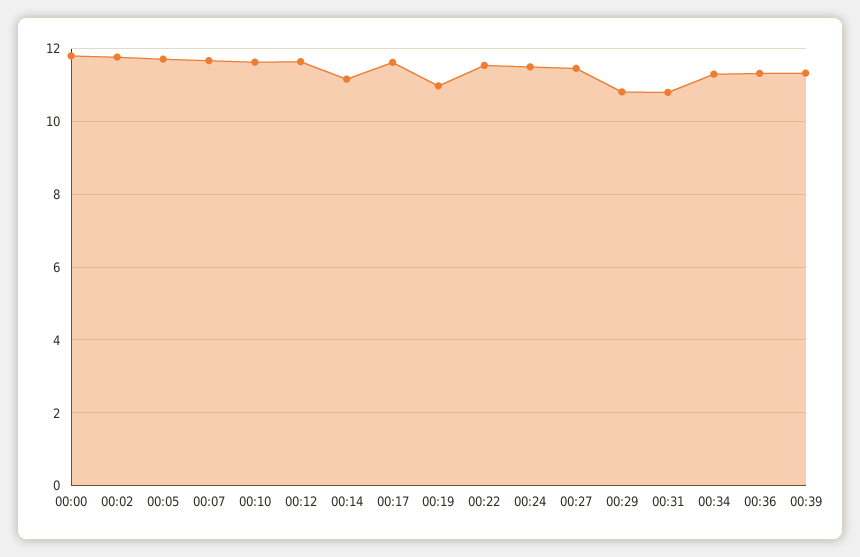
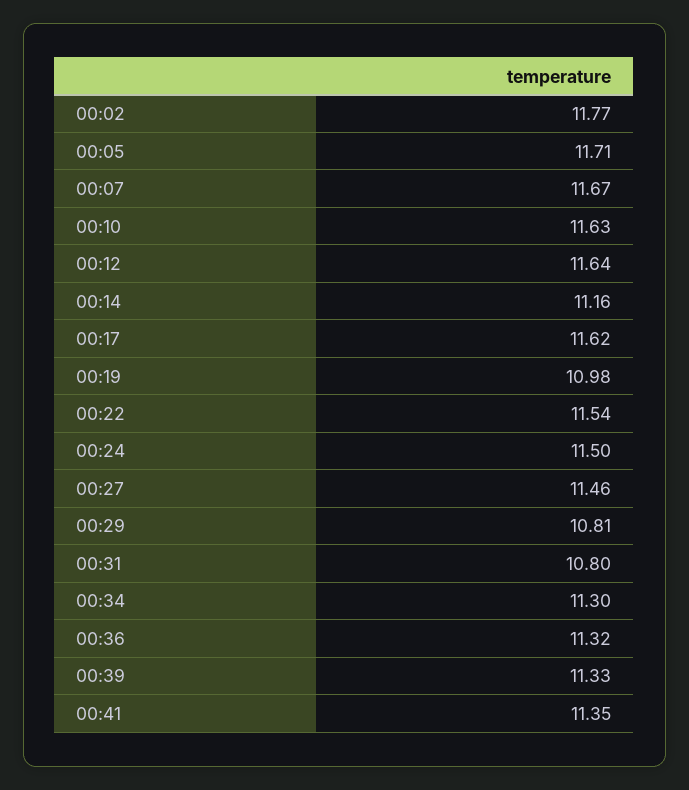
00:00: 11.8 -> none
00:41: none -> 11.35

